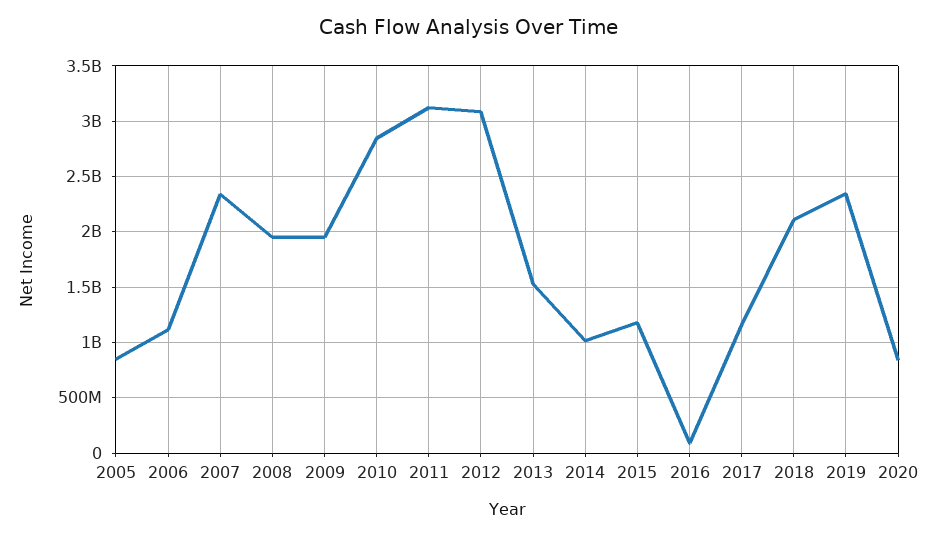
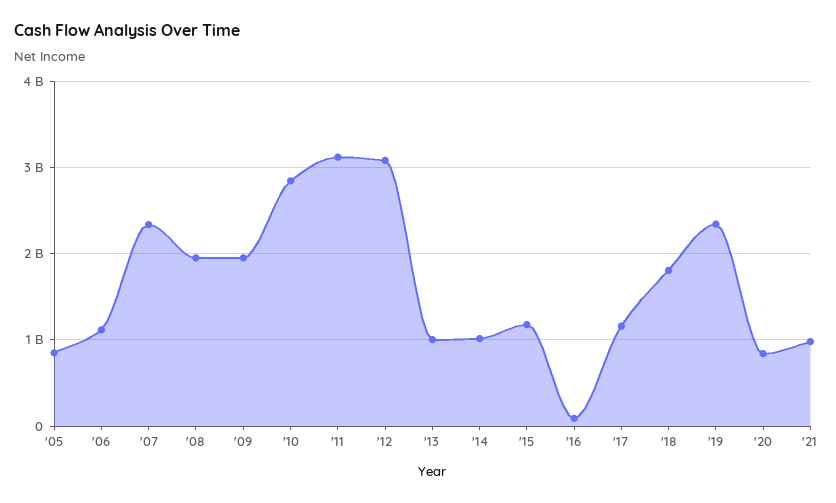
2013: 1500000000 -> 1000000000
2018: 2100000000 -> 1800000000
'21: none -> 1000000000

